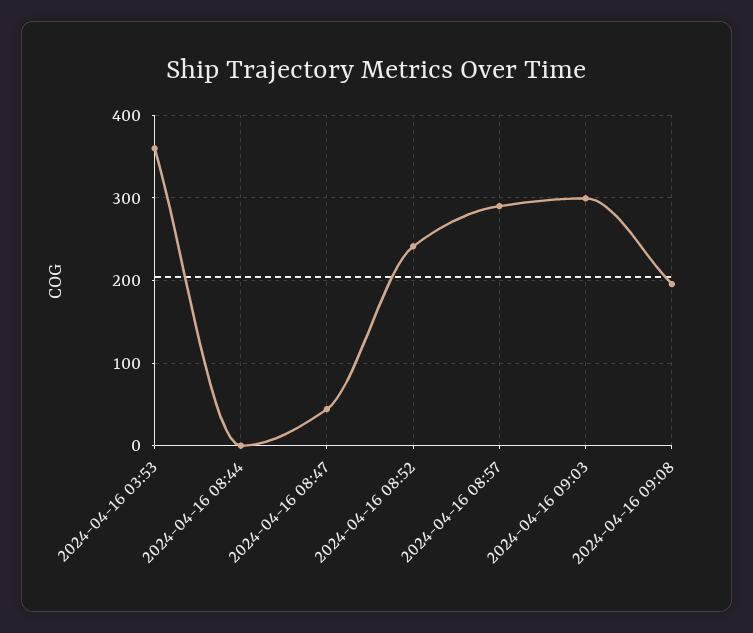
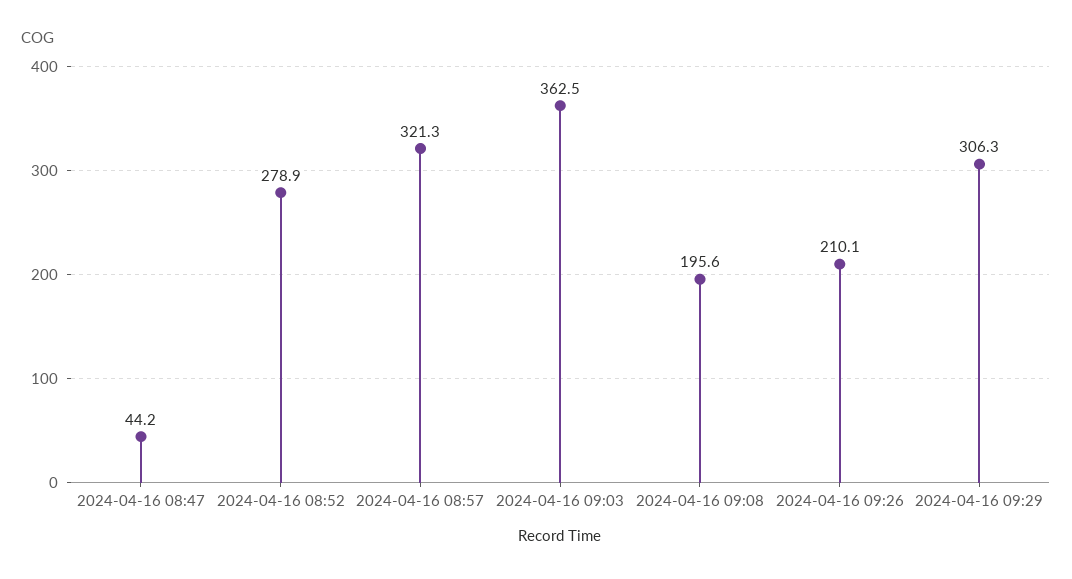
2024-04-16 03:53: 360 -> none
2024-04-16 08:44: 0 -> none
2024-04-16 08:52: 240 -> 278.9
2024-04-16 08:57: 290 -> 321.3
2024-04-16 09:03: 300 -> 362.5
2024-04-16 09:26: none -> 210.1
2024-04-16 09:29: none -> 306.3

